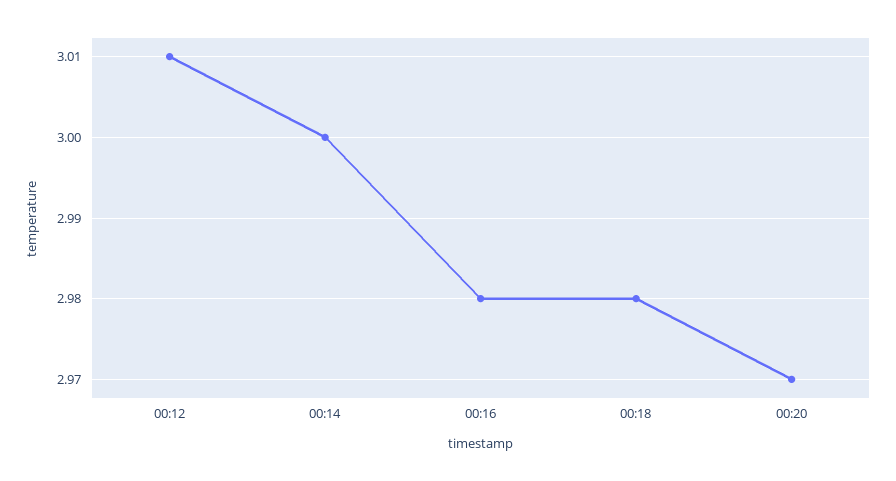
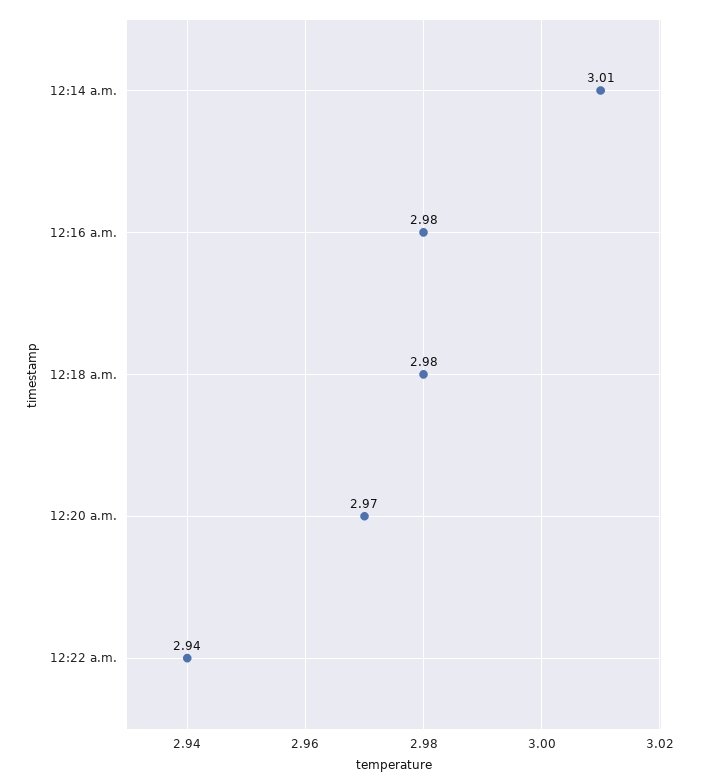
00:12: 3.01 -> none
00:14: 3 -> 3.01
12:22 a.m.: none -> 2.94

